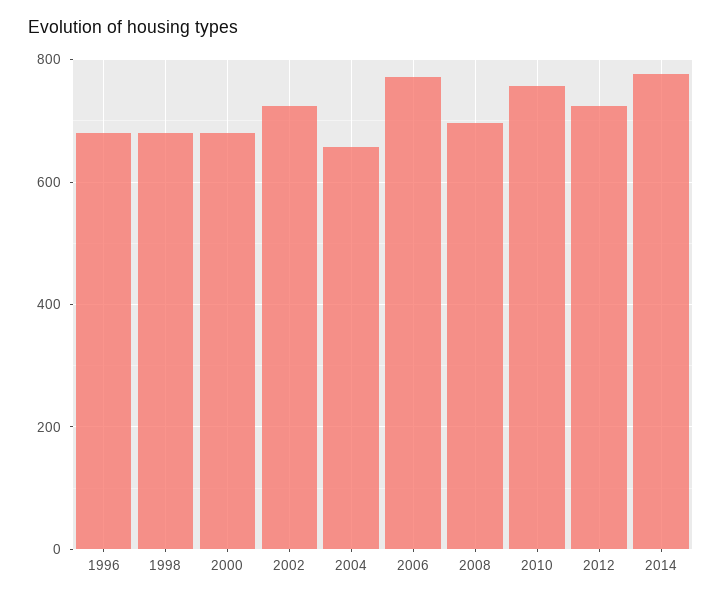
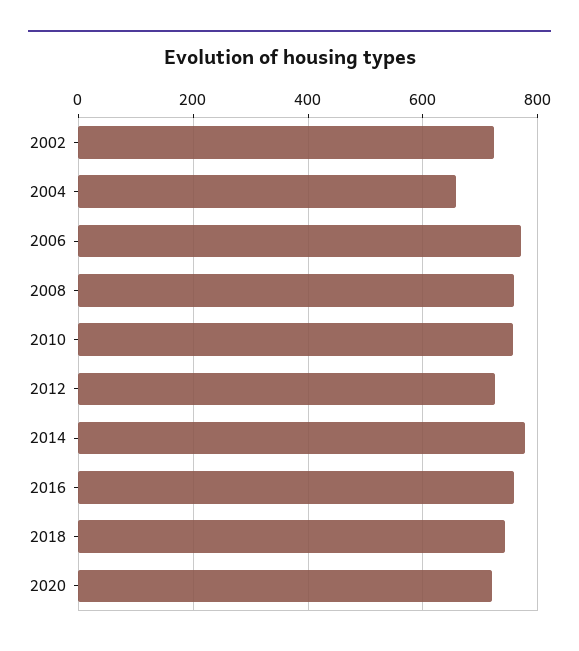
1996: 680 -> none
1998: 680 -> none
2000: 680 -> none
2008: 700 -> 760
2016: none -> 760
2018: none -> 740
2020: none -> 720

